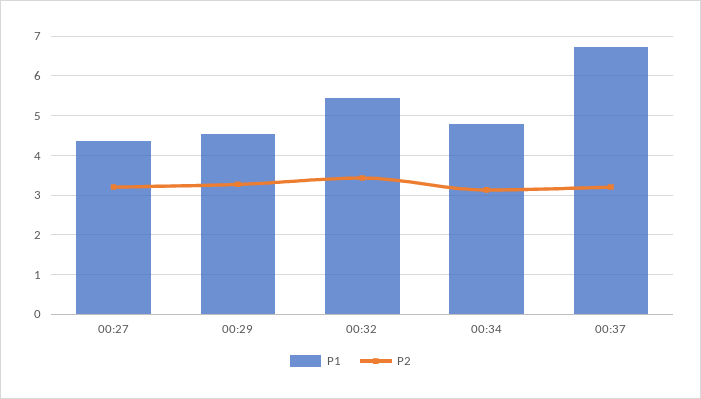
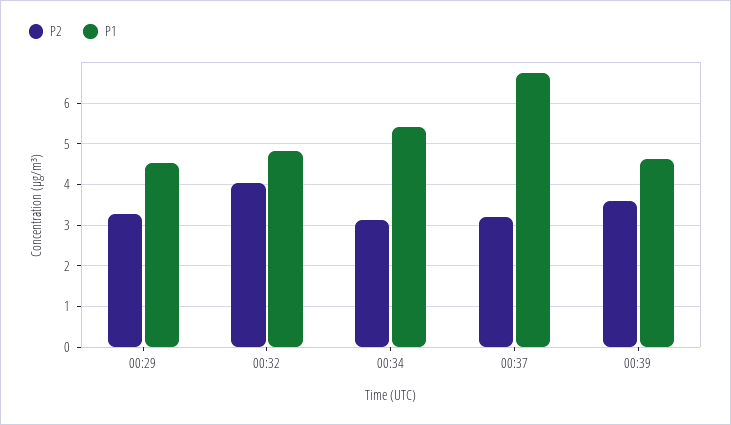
P1, 00:27: 4.4 -> none
P2, 00:27: 3.2 -> none
P1, 00:32: 5.4 -> 4.8
P2, 00:32: 3.4 -> 4
P1, 00:34: 4.8 -> 5.4
P2, 00:39: none -> 3.6
P1, 00:39: none -> 4.6

